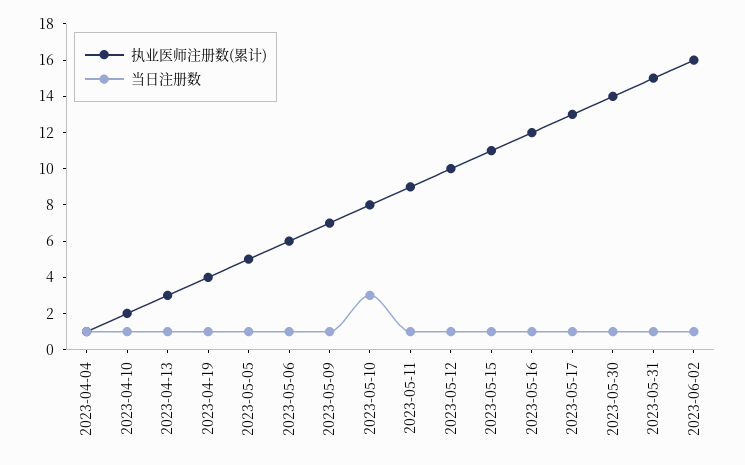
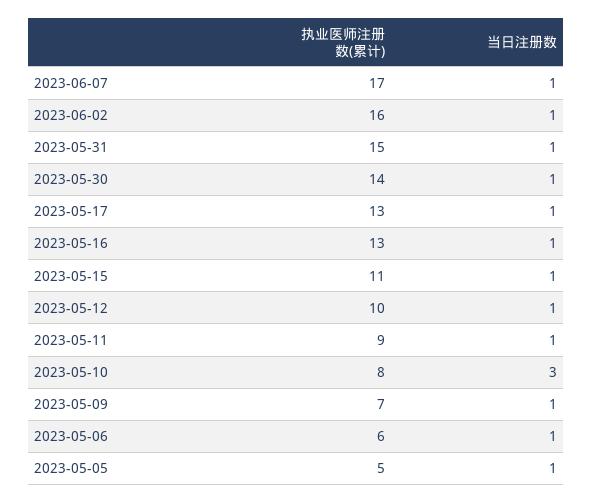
执业医师注册数(累计), 2023-04-04: 1 -> none
当日注册数, 2023-04-04: 1 -> none
执业医师注册数(累计), 2023-04-10: 2 -> none
当日注册数, 2023-04-10: 1 -> none
执业医师注册数(累计), 2023-04-13: 3 -> none
当日注册数, 2023-04-13: 1 -> none
执业医师注册数(累计), 2023-04-19: 4 -> none
当日注册数, 2023-04-19: 1 -> none
执业医师注册数(累计), 2023-05-16: 12 -> 13
执业医师注册数(累计), 2023-06-07: none -> 17
当日注册数, 2023-06-07: none -> 1

